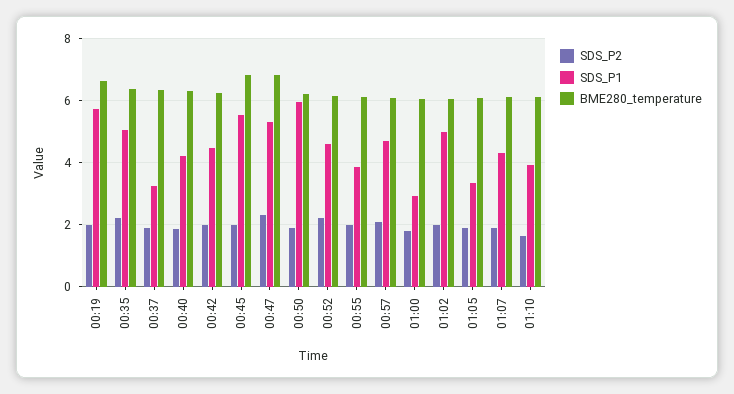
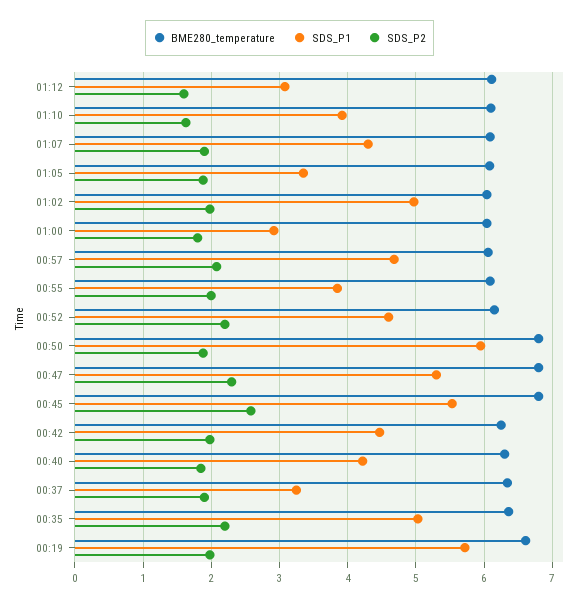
SDS_P2, 00:45: 2 -> 2.6
BME280_temperature, 00:50: 6.2 -> 6.8
BME280_temperature, 01:12: none -> 6.1
SDS_P1, 01:12: none -> 3.1
SDS_P2, 01:12: none -> 1.6

